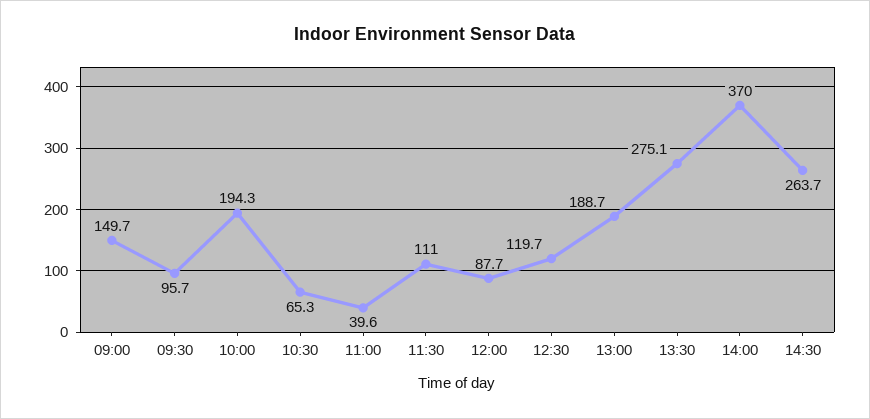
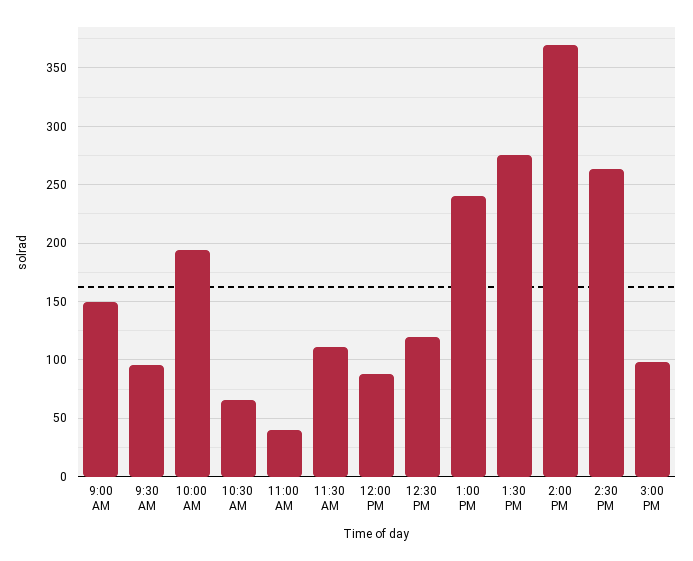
13:00: 188.7 -> 240
3:00 PM: none -> 100

